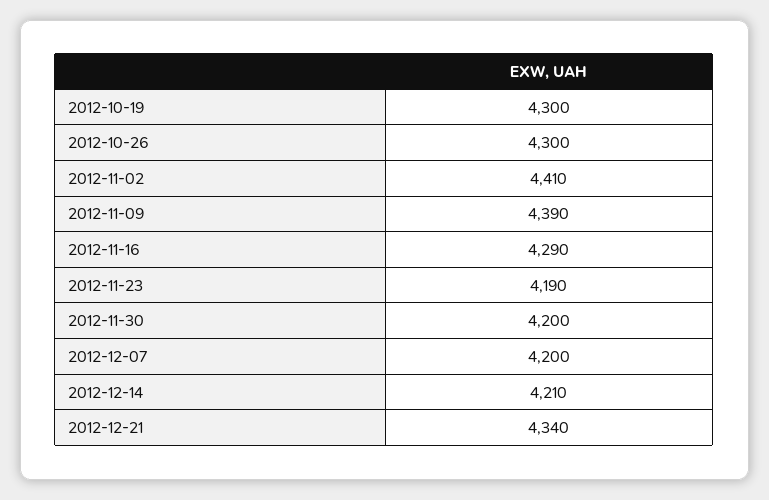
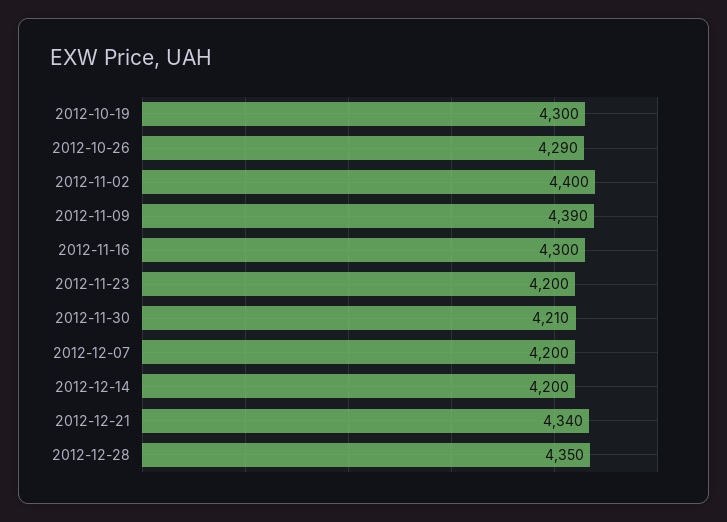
2012-10-26: 4300 -> 4290
2012-11-02: 4410 -> 4400
2012-11-16: 4290 -> 4300
2012-11-23: 4190 -> 4200
2012-11-30: 4200 -> 4210
2012-12-14: 4210 -> 4200
2012-12-28: none -> 4350

